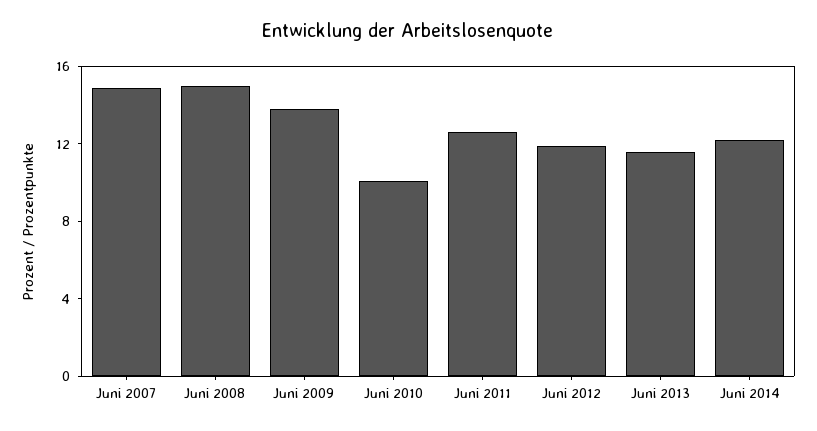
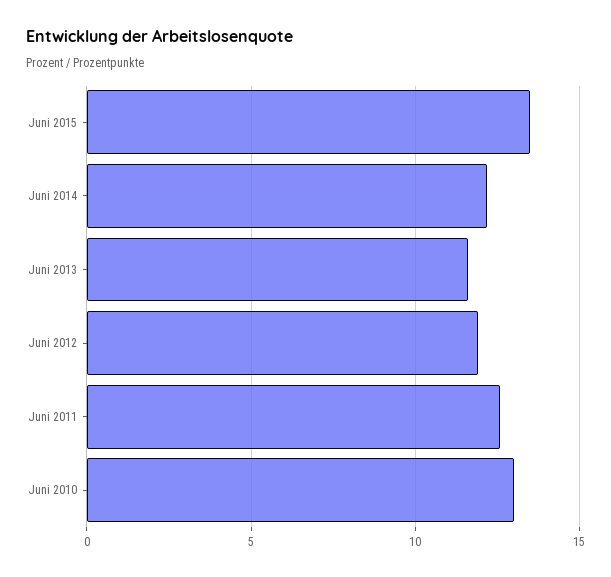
Juni 2007: 15 -> none
Juni 2008: 15 -> none
Juni 2009: 14 -> none
Juni 2010: 10 -> 13
Juni 2015: none -> 13.5

